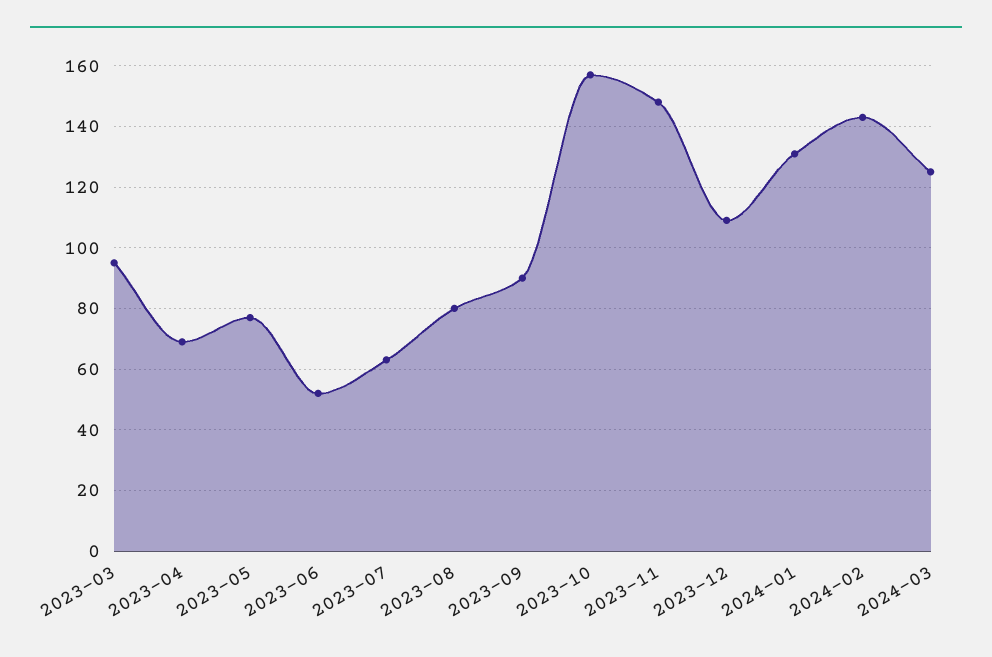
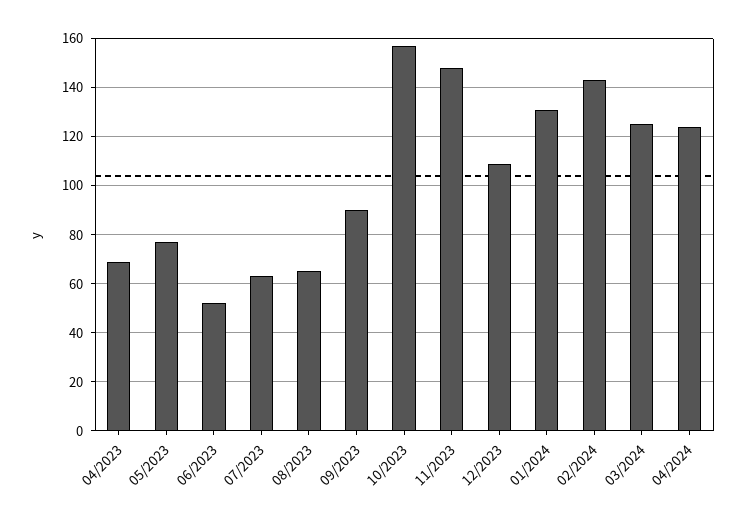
2023-03: 95 -> none
2023-08: 80 -> 65
04/2024: none -> 125

